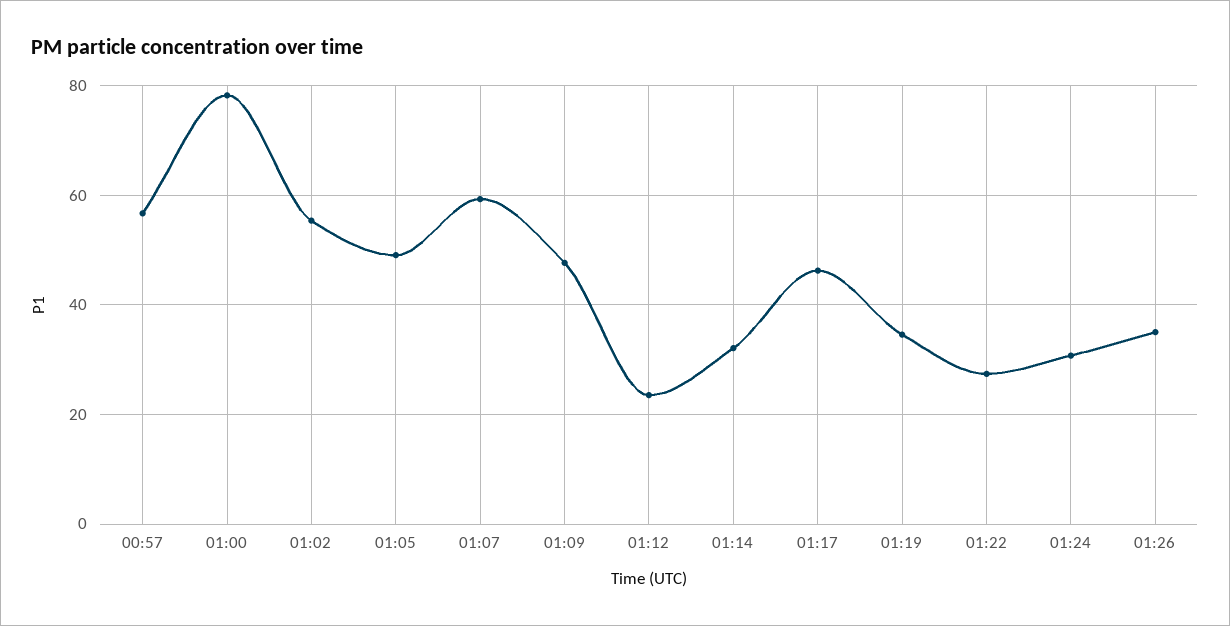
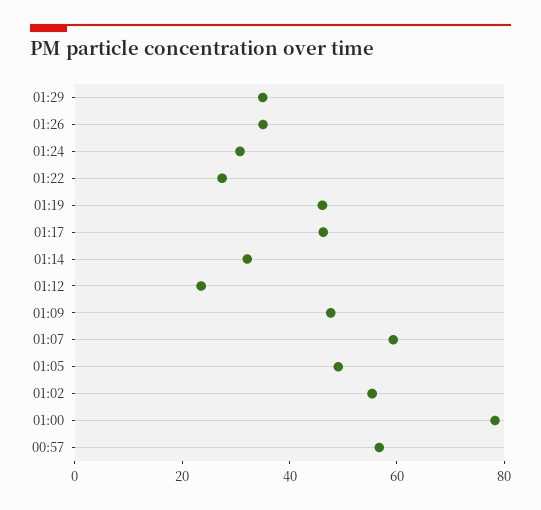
01:19: 34 -> 45
01:29: none -> 35

